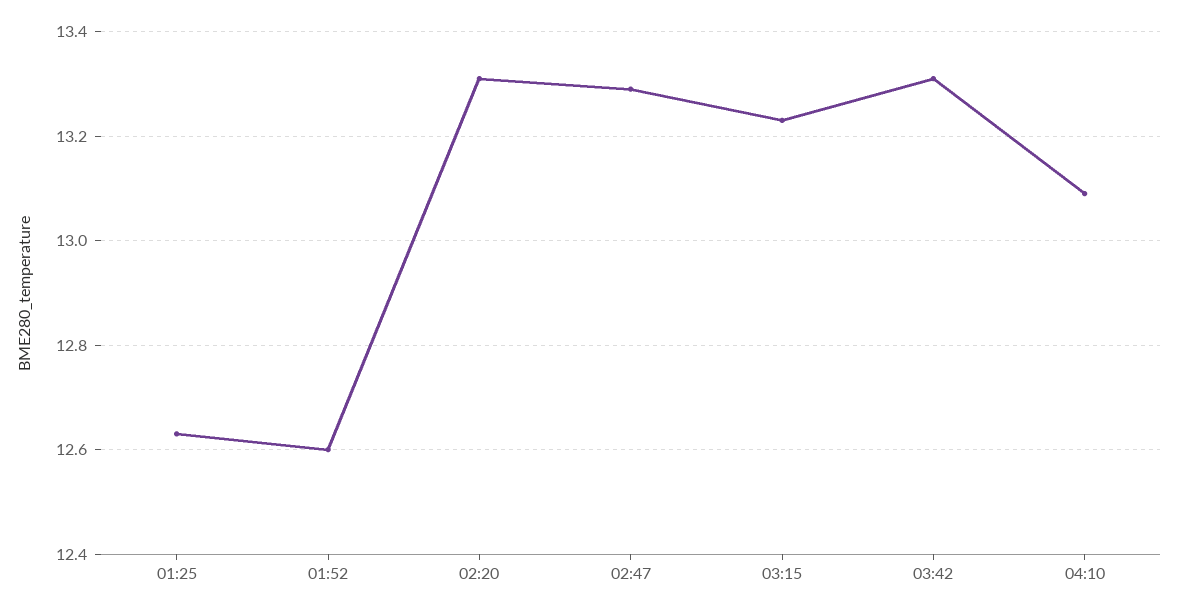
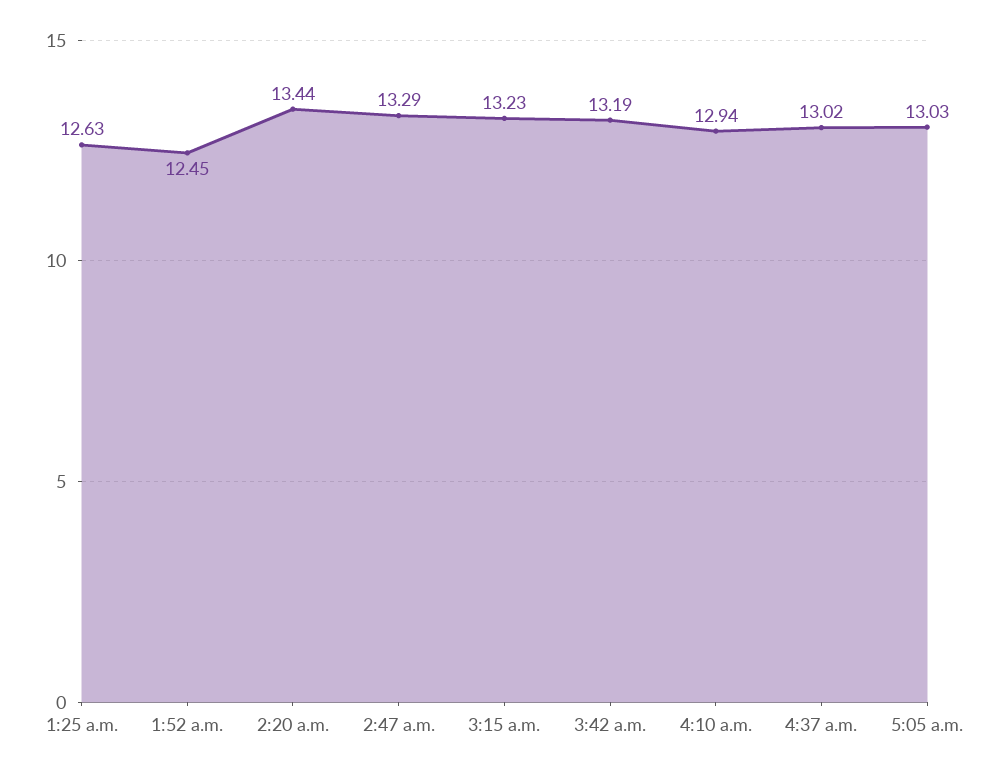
01:52: 12.6 -> 12.45
02:20: 13.3 -> 13.44
03:42: 13.3 -> 13.19
04:10: 13.1 -> 12.94
4:37 a.m.: none -> 13.02
5:05 a.m.: none -> 13.03

